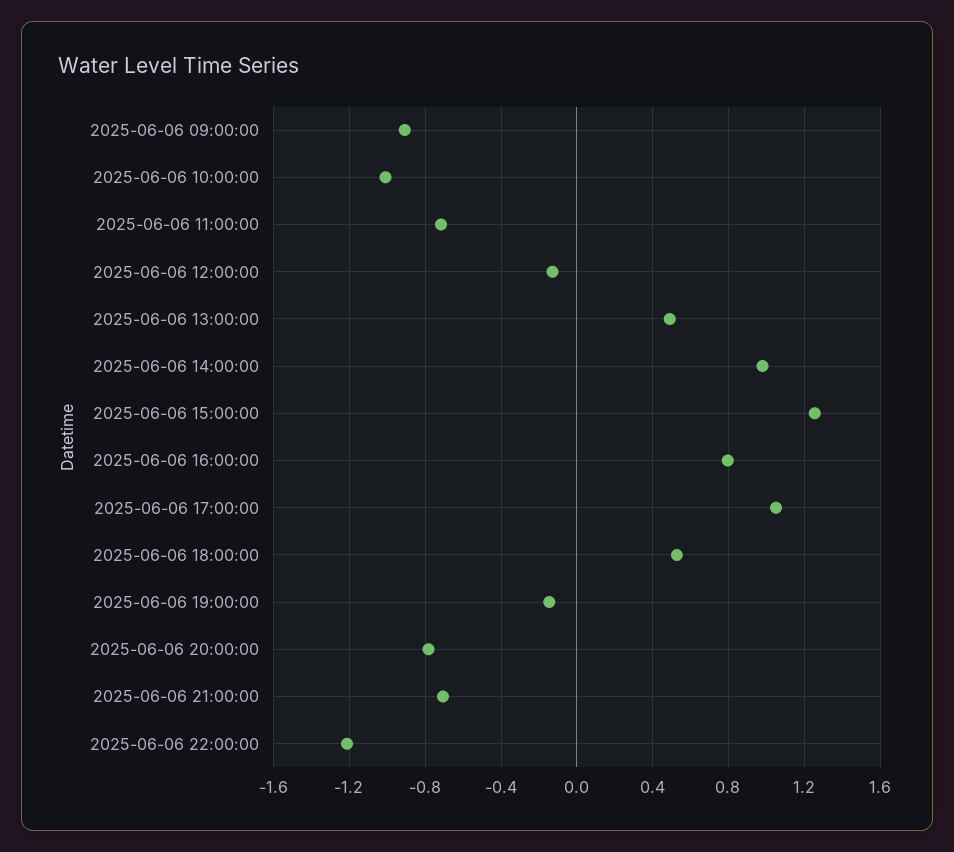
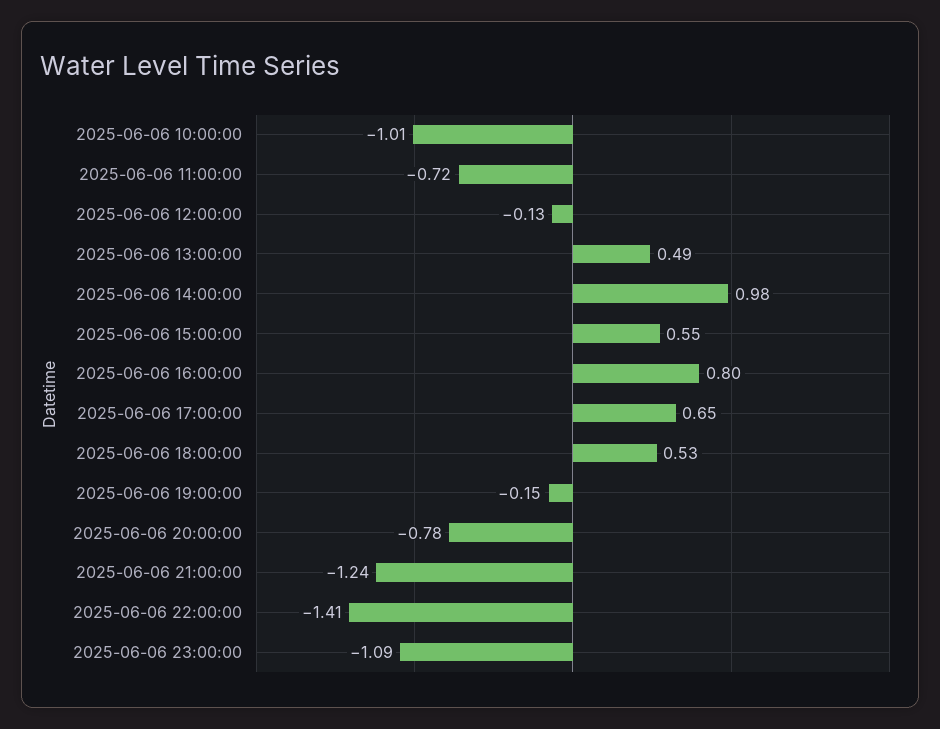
2025-06-06 09:00:00: -0.9 -> none
2025-06-06 15:00:00: 1.25 -> 0.55
2025-06-06 17:00:00: 1.05 -> 0.65
2025-06-06 21:00:00: -0.7 -> -1.24
2025-06-06 22:00:00: -1.2 -> -1.41
2025-06-06 23:00:00: none -> -1.09

